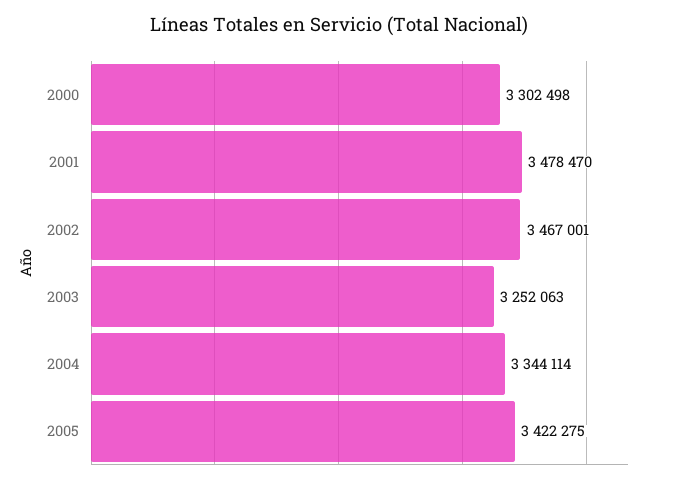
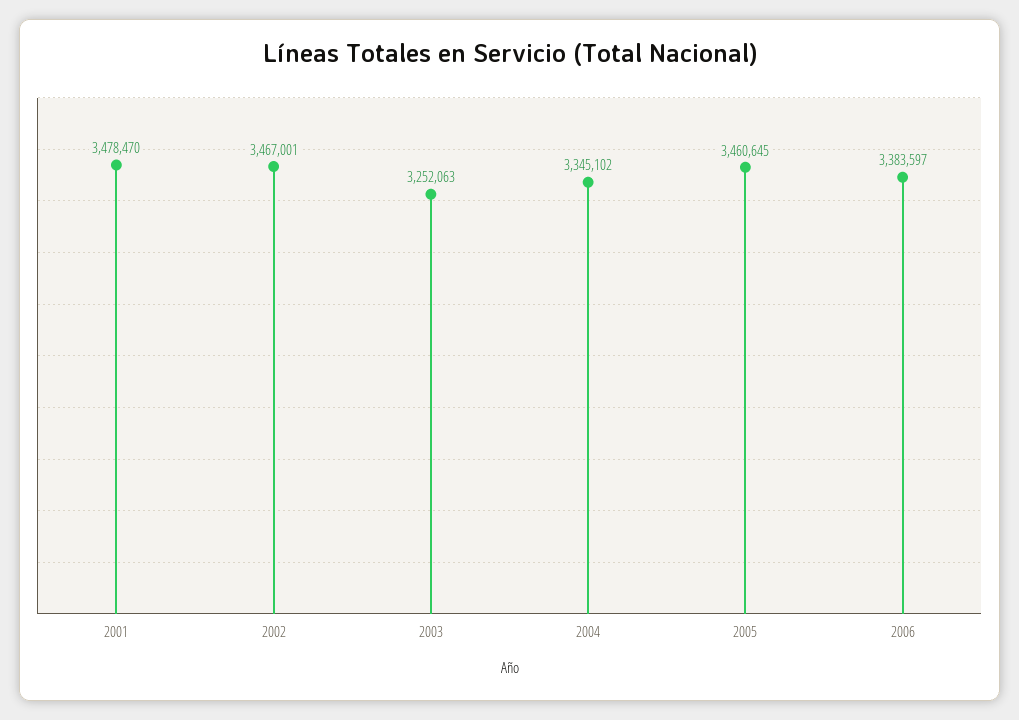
2000: 3302498 -> none
2004: 3344114 -> 3345102
2005: 3422275 -> 3460645
2006: none -> 3383597

